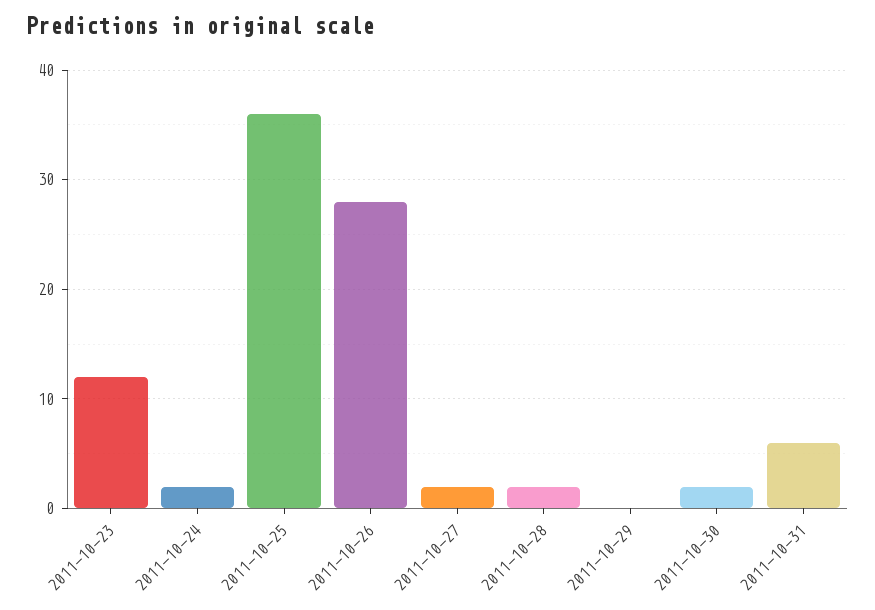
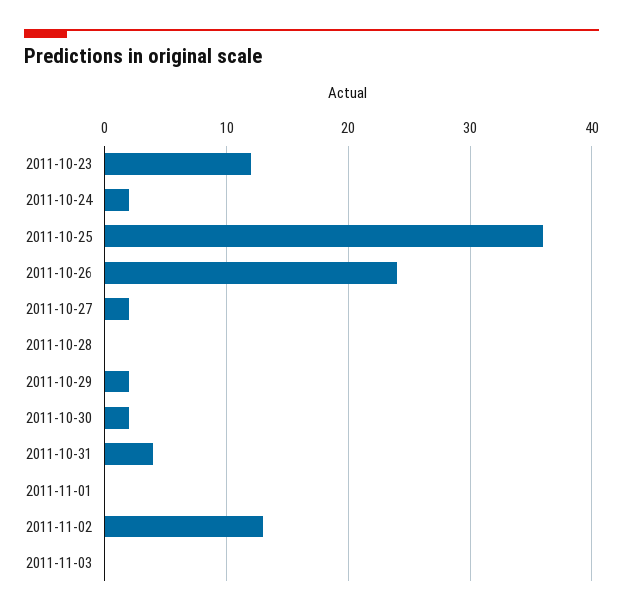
2011-10-26: 28 -> 24
2011-10-28: 2 -> 0
2011-10-29: 0 -> 2
2011-10-31: 6 -> 4
2011-11-01: none -> 0
2011-11-02: none -> 13
2011-11-03: none -> 0

